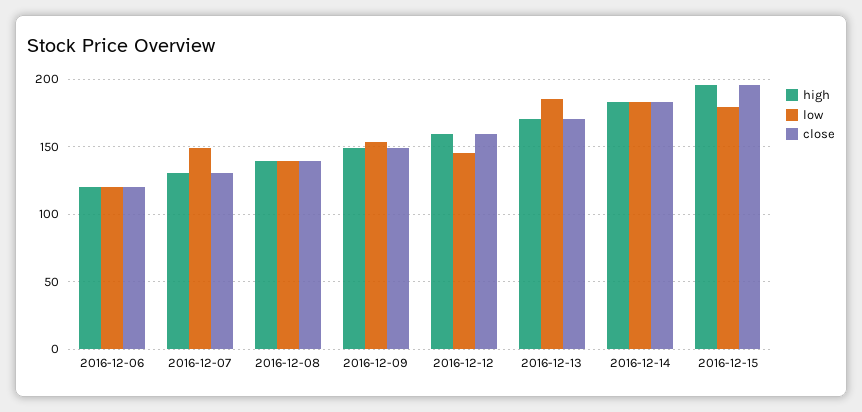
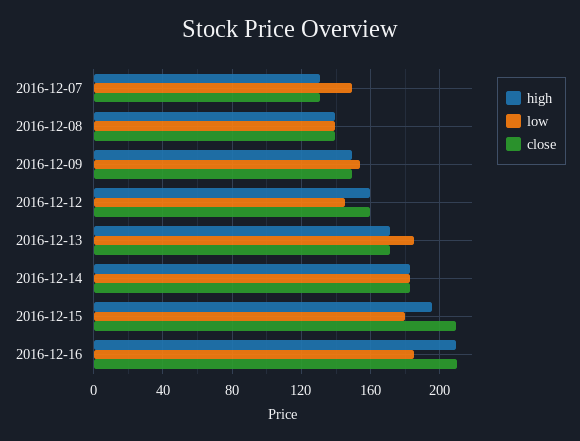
high, 2016-12-06: 120 -> none
low, 2016-12-06: 120 -> none
close, 2016-12-06: 120 -> none
close, 2016-12-15: 195 -> 210
high, 2016-12-16: none -> 210
low, 2016-12-16: none -> 185
close, 2016-12-16: none -> 210

